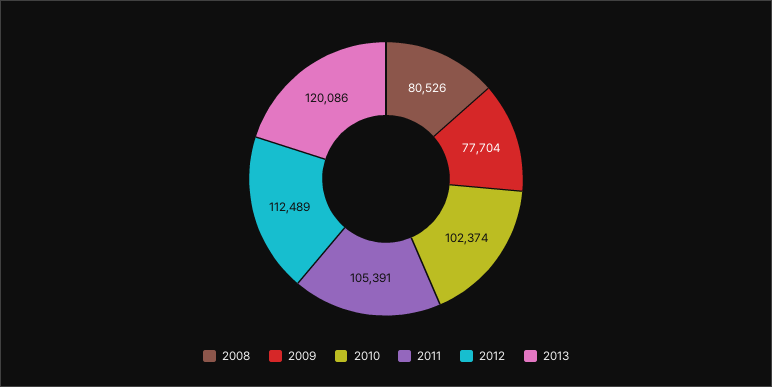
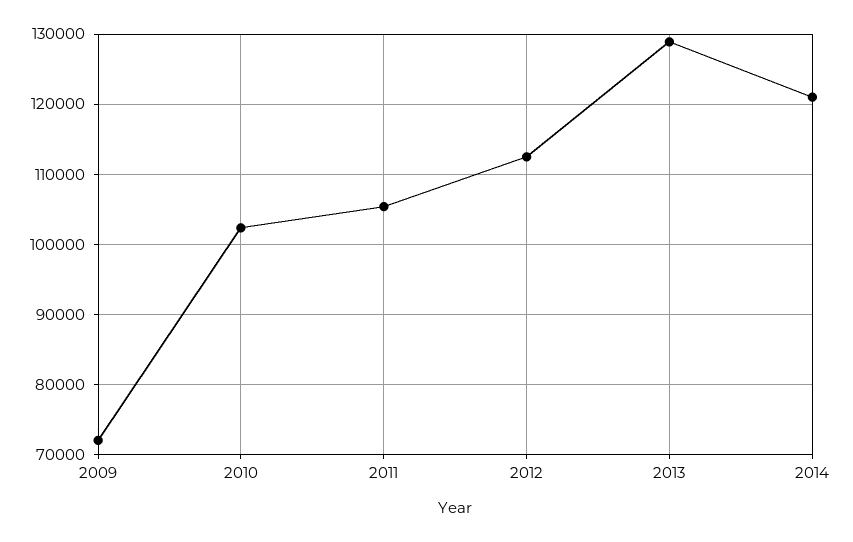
2008: 80526 -> none
2009: 77704 -> 72000
2013: 120086 -> 129000
2014: none -> 121000

